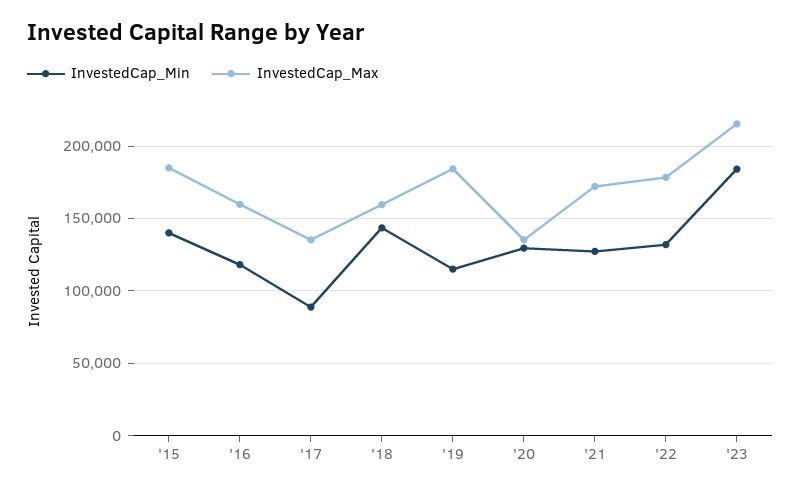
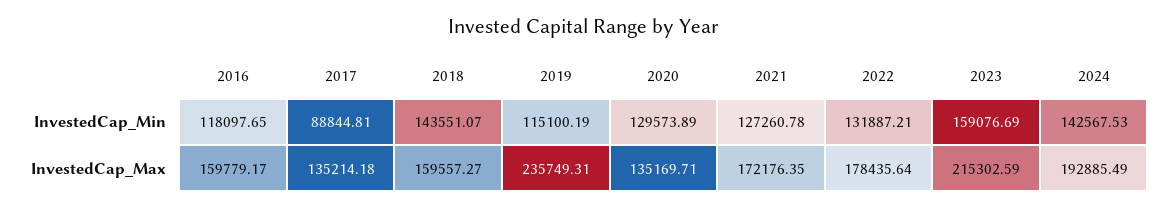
InvestedCap_Min, '15: 140000 -> none
InvestedCap_Max, '15: 185000 -> none
InvestedCap_Max, '19: 185000 -> 235749.31
InvestedCap_Min, '23: 185000 -> 159076.69
InvestedCap_Min, 2024: none -> 142567.53
InvestedCap_Max, 2024: none -> 192885.49

